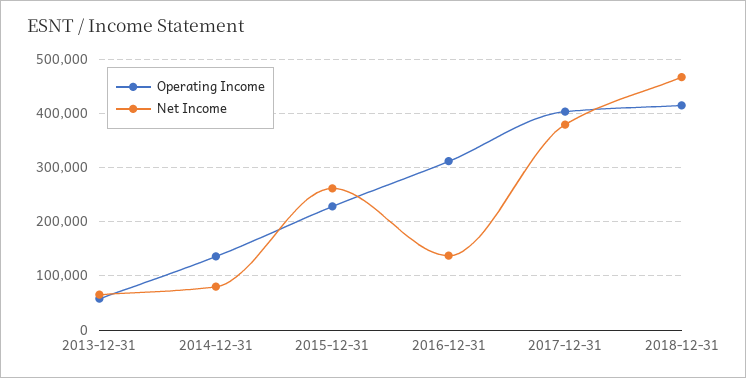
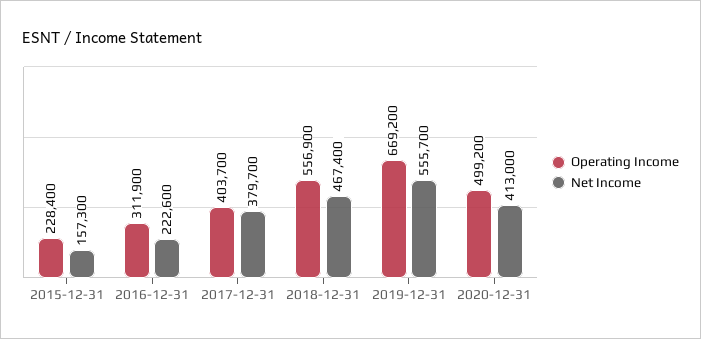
Operating Income, 2013-12-31: 60000 -> none
Net Income, 2013-12-31: 60000 -> none
Operating Income, 2014-12-31: 140000 -> none
Net Income, 2014-12-31: 80000 -> none
Net Income, 2015-12-31: 260000 -> 157300
Net Income, 2016-12-31: 140000 -> 222600
Operating Income, 2018-12-31: 420000 -> 556900
Operating Income, 2019-12-31: none -> 669200
Net Income, 2019-12-31: none -> 555700
Operating Income, 2020-12-31: none -> 499200
Net Income, 2020-12-31: none -> 413000

